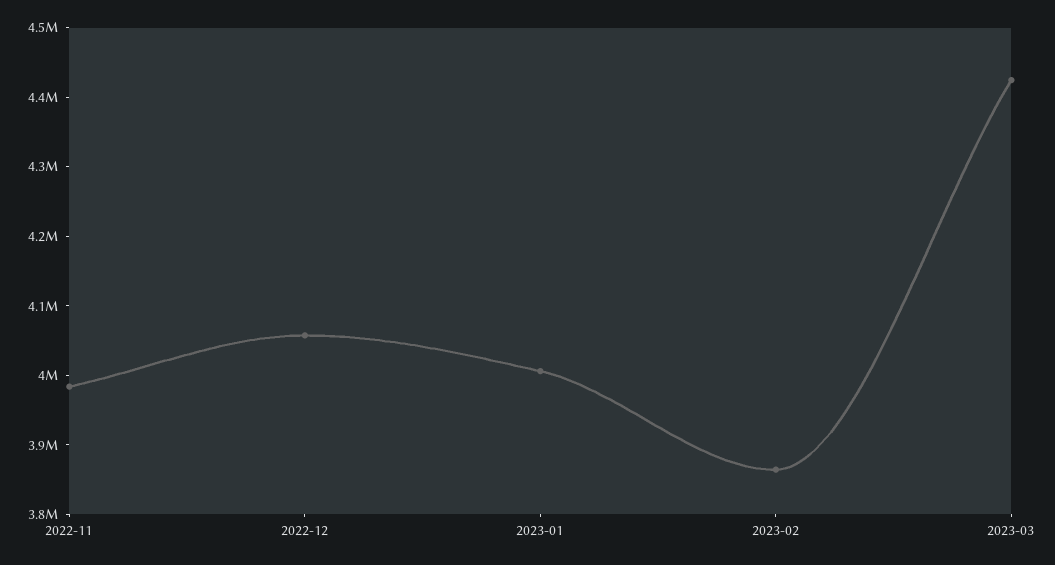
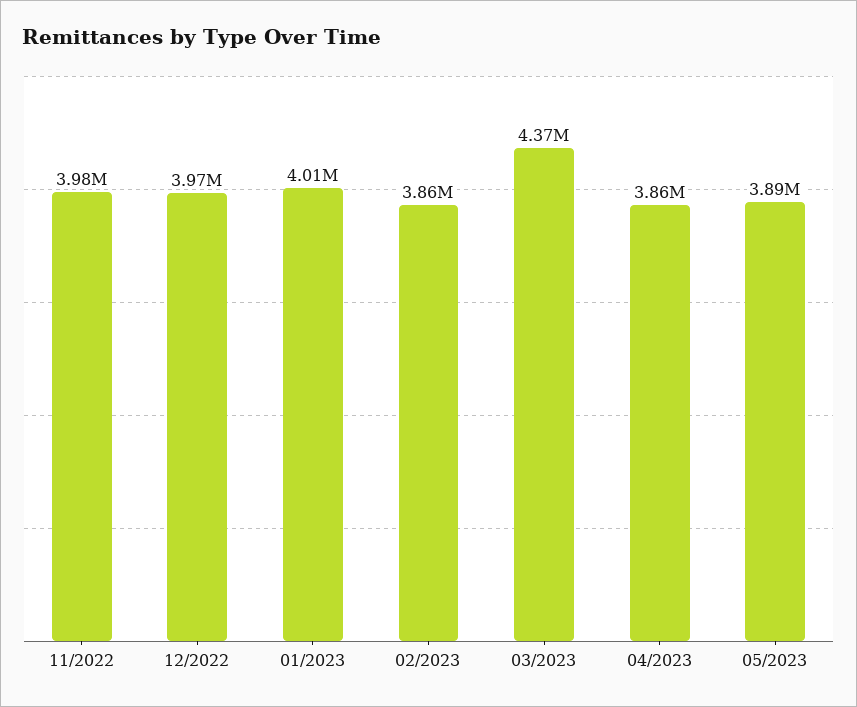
2022-12: 4060000 -> 3970000
2023-03: 4420000 -> 4370000
04/2023: none -> 3860000
05/2023: none -> 3890000

